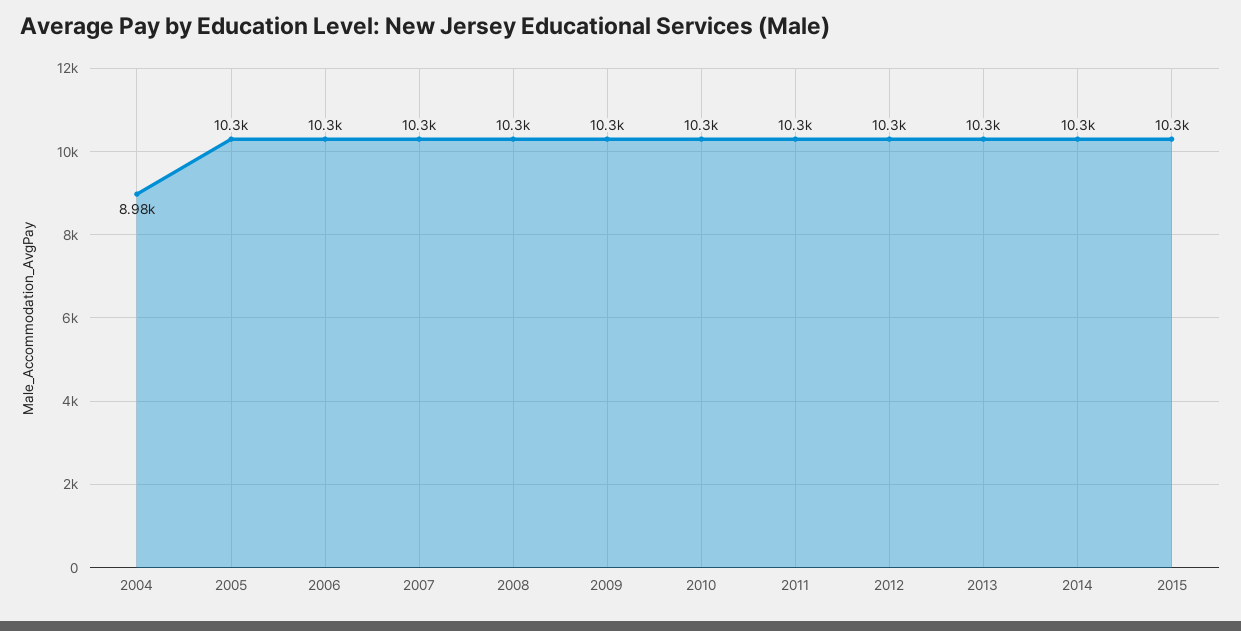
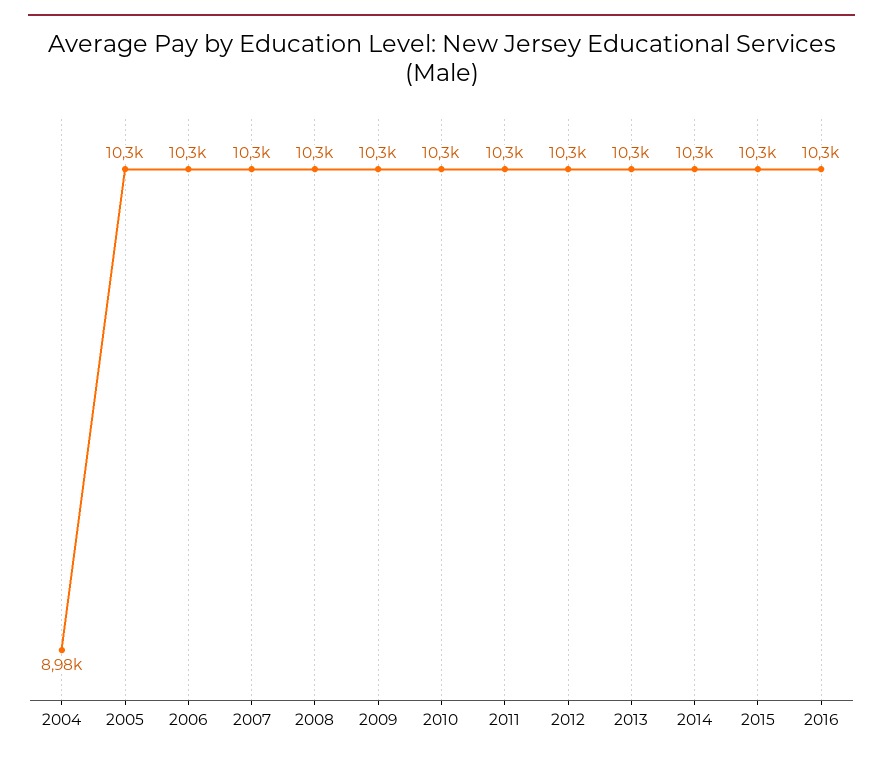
2016: none -> 10300

